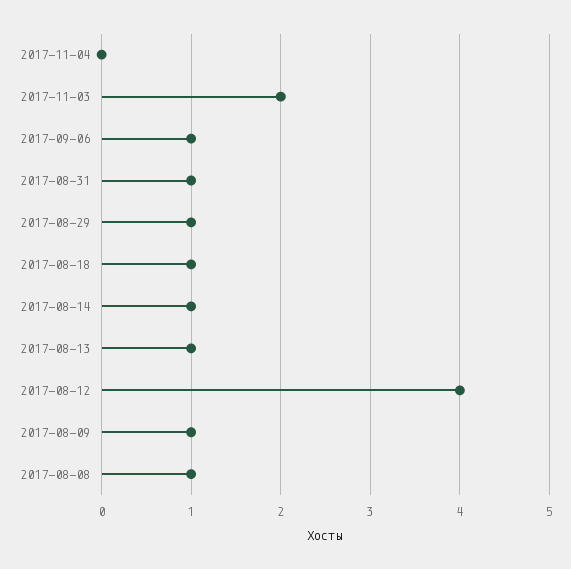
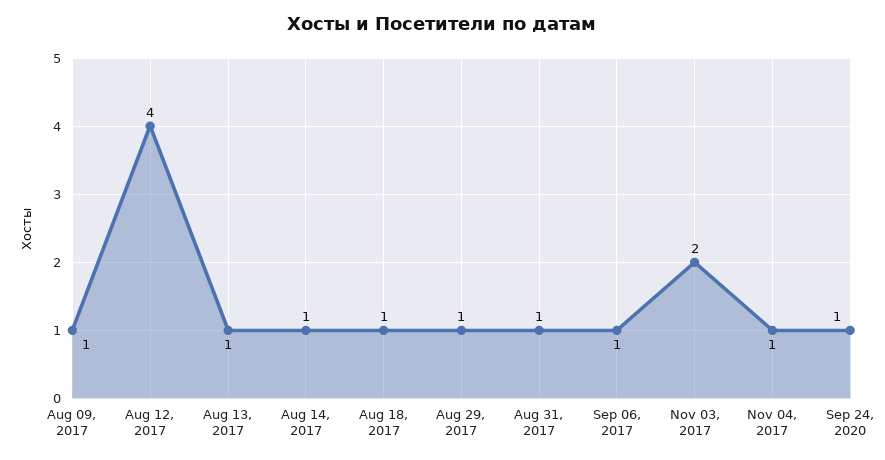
2017-11-04: 0 -> 1
2017-08-08: 1 -> none
Sep 24, 2020: none -> 1

